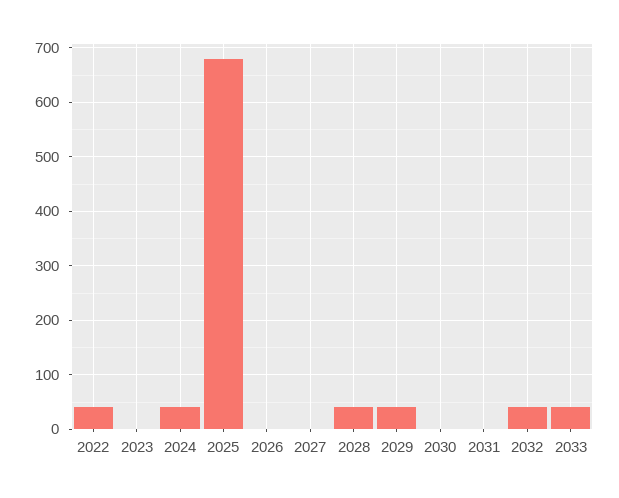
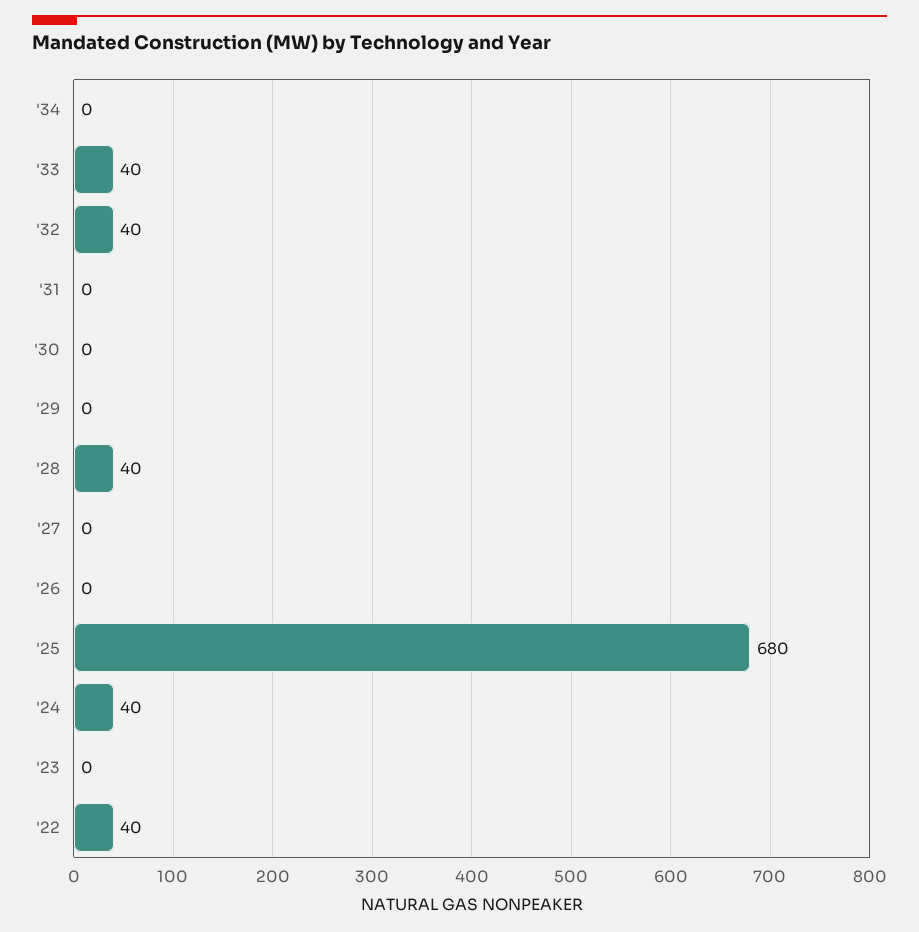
2029: 40 -> 0
'34: none -> 0

